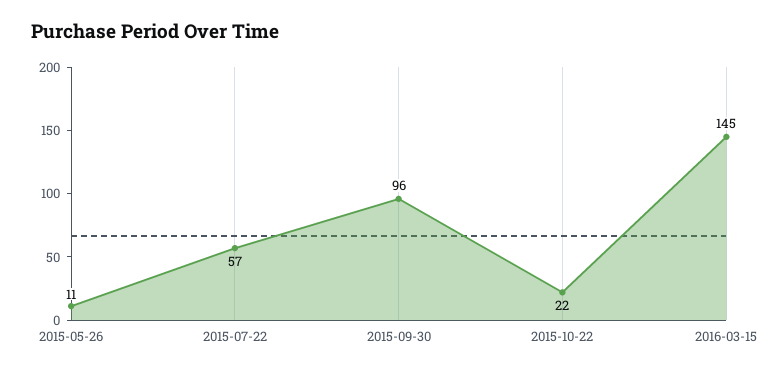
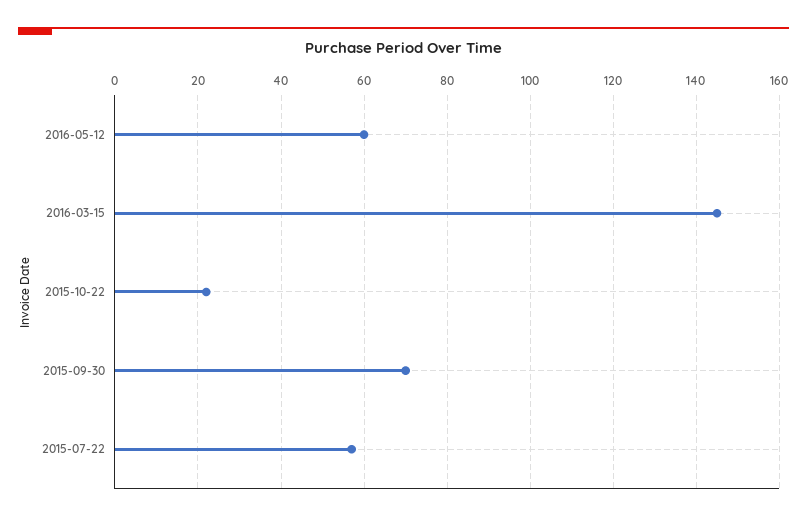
2015-05-26: 11 -> none
2015-09-30: 96 -> 70
2016-05-12: none -> 60

